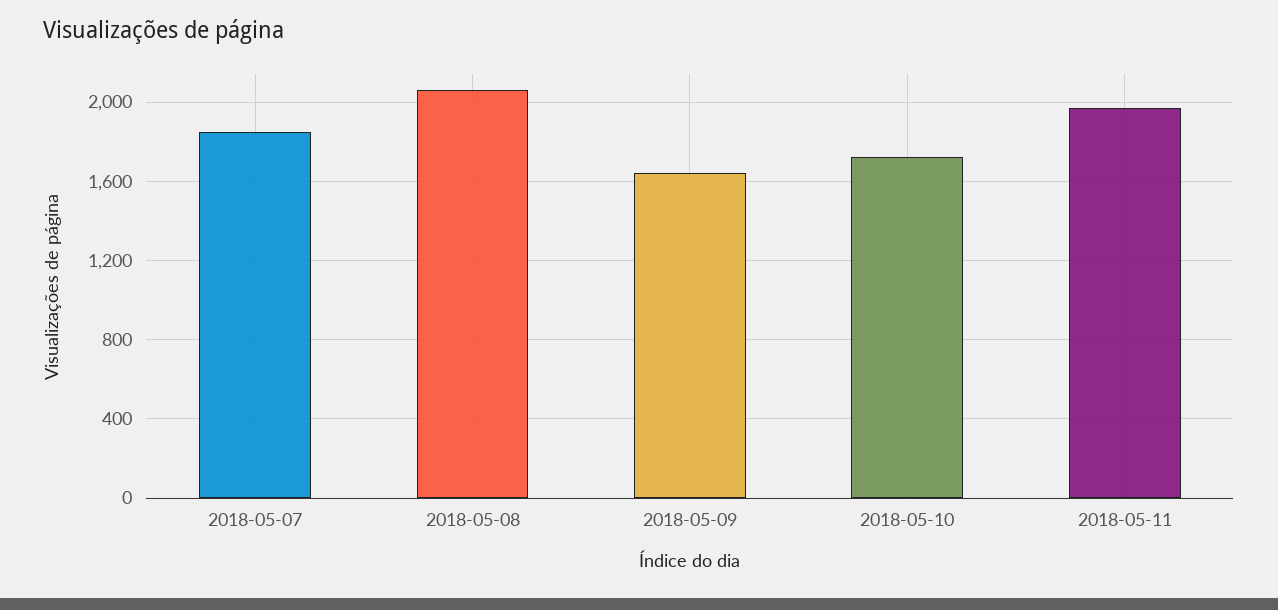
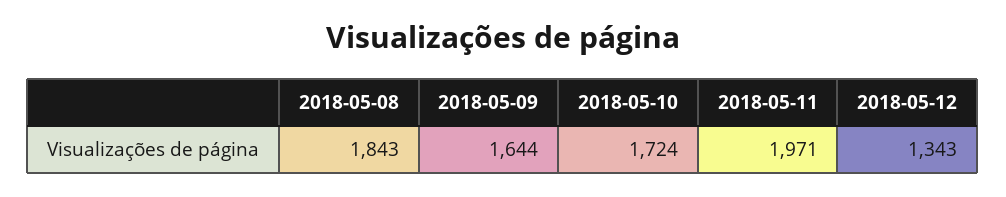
2018-05-07: 1850 -> none
2018-05-08: 2050 -> 1843
2018-05-12: none -> 1343

